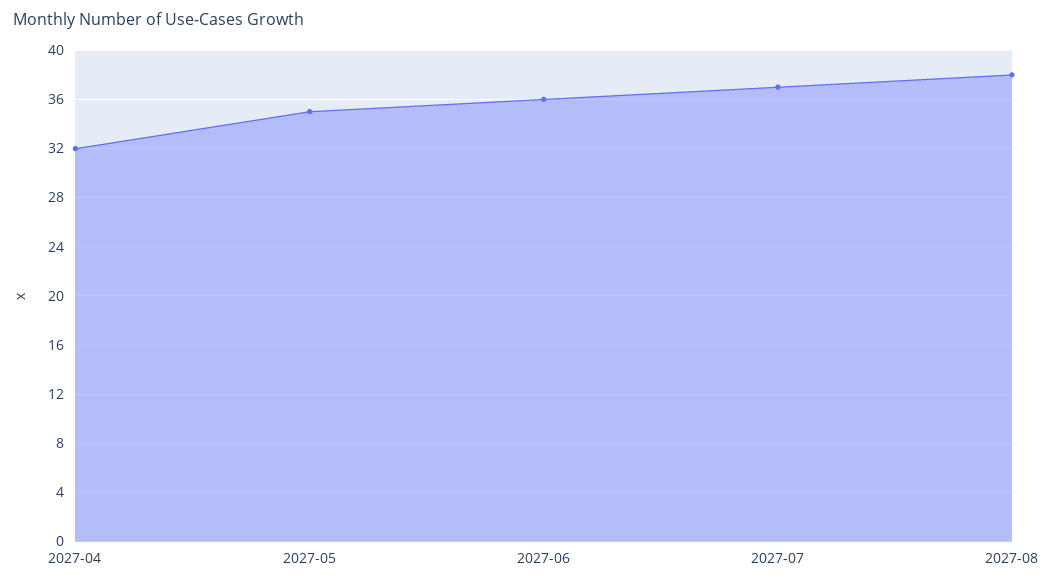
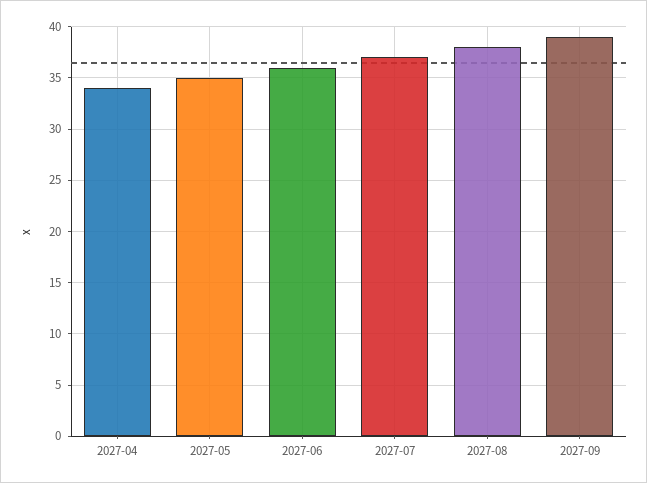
2027-04: 32 -> 34
2027-09: none -> 39

